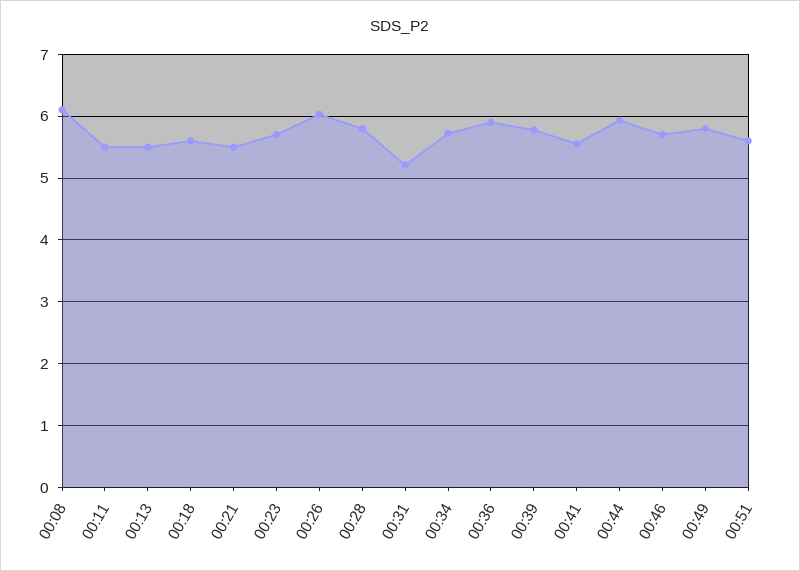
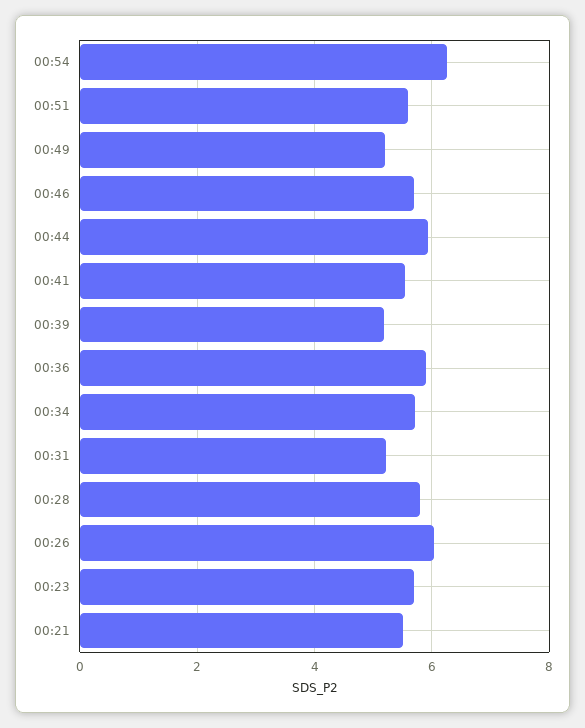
00:08: 6.1 -> none
00:11: 5.5 -> none
00:13: 5.5 -> none
00:18: 5.6 -> none
00:39: 5.8 -> 5.2
00:49: 5.8 -> 5.2
00:54: none -> 6.2

